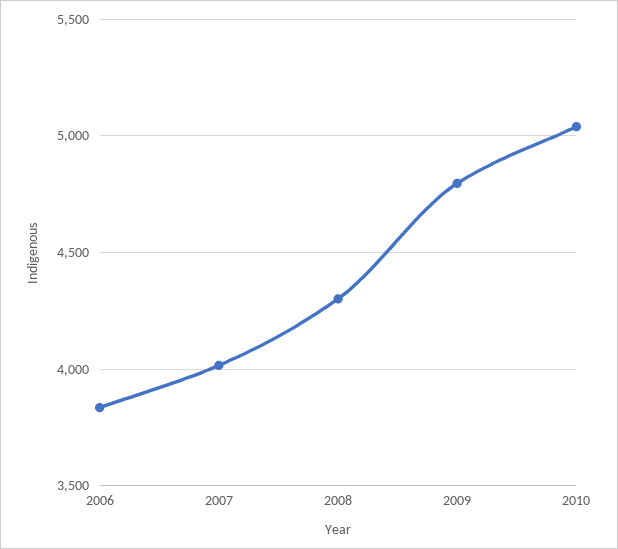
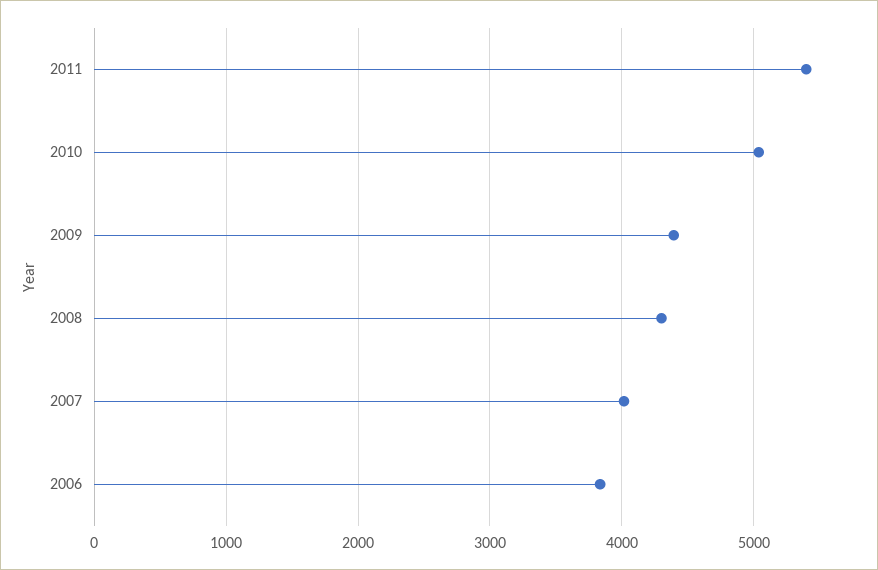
2009: 4800 -> 4400
2011: none -> 5400

